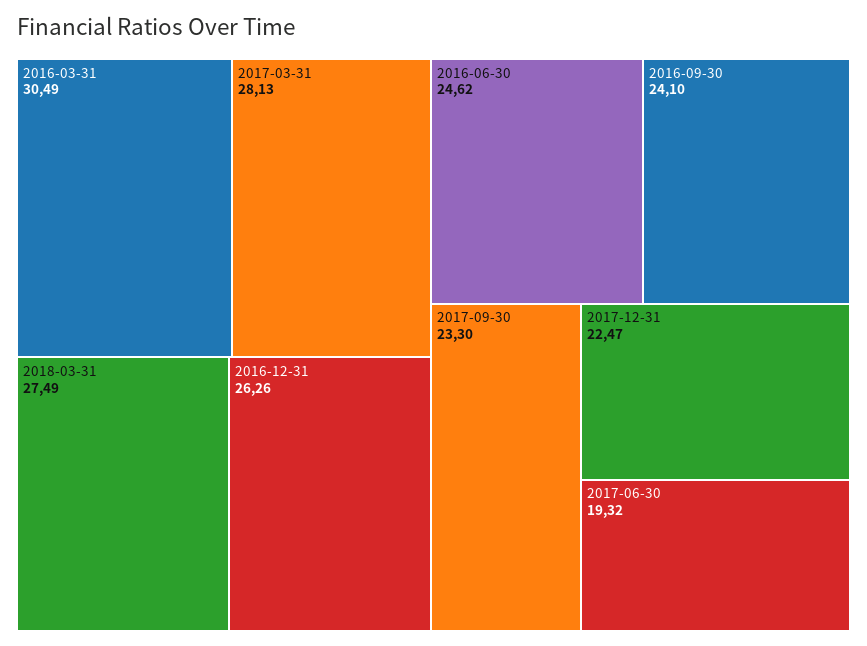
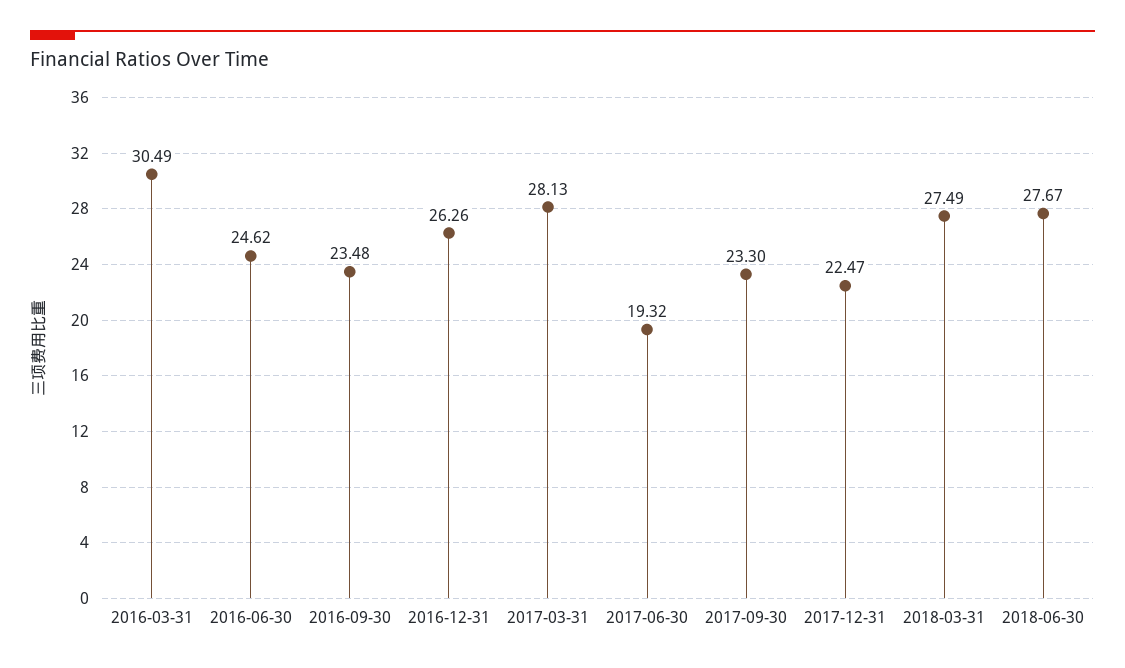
2016-09-30: 24.1 -> 23.48
2018-06-30: none -> 27.67

